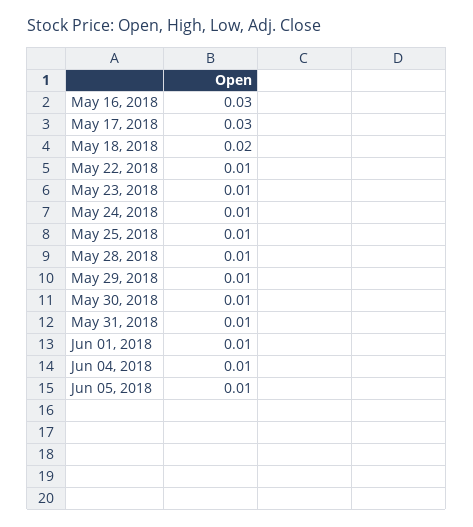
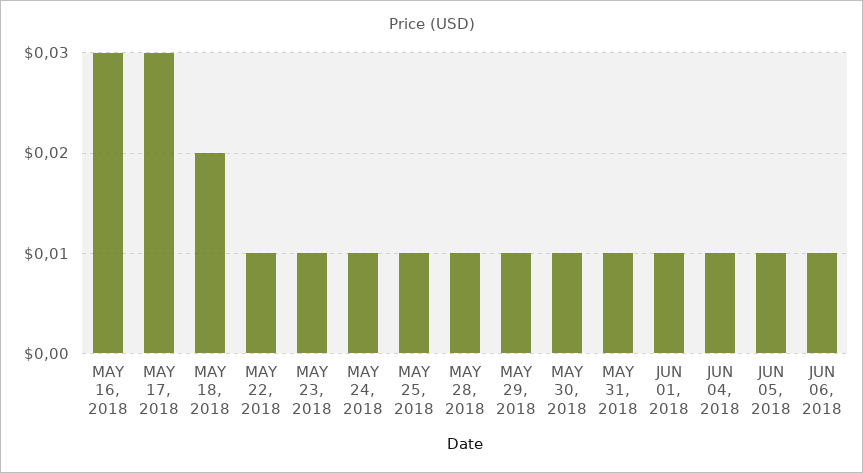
JUN 06, 2018: none -> 0.01

